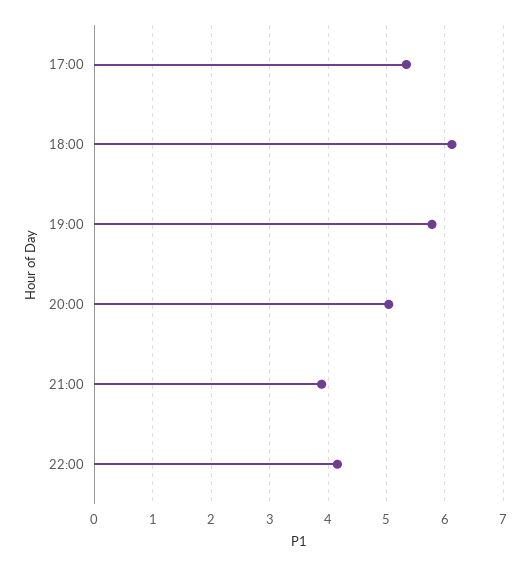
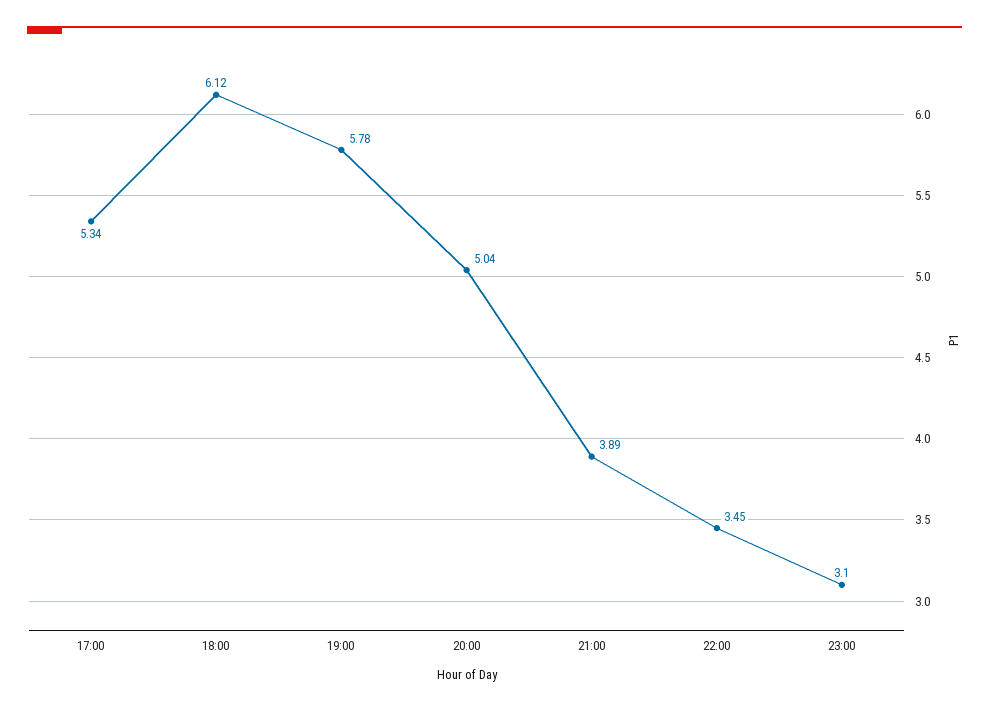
22:00: 4.2 -> 3.45
23:00: none -> 3.1

